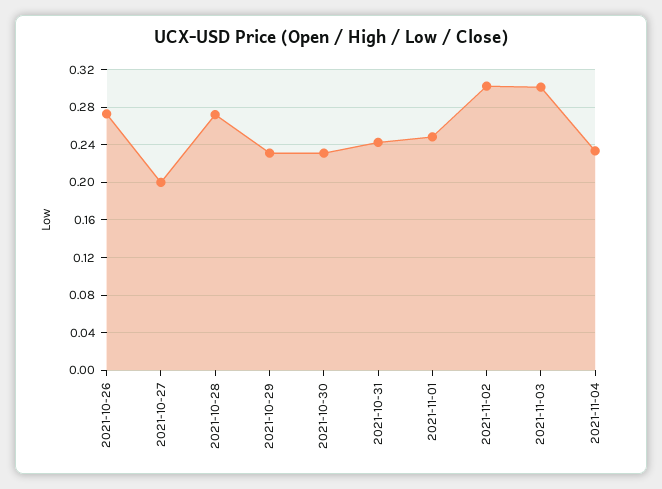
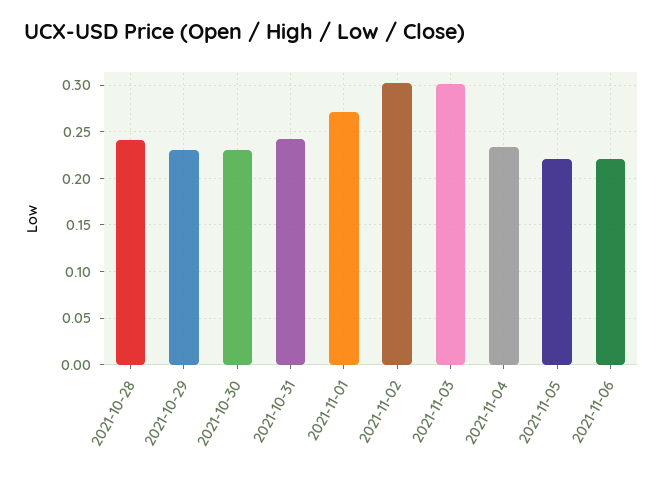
2021-10-26: 0.27 -> none
2021-10-27: 0.2 -> none
2021-10-28: 0.27 -> 0.24
2021-11-01: 0.25 -> 0.27
2021-11-05: none -> 0.22
2021-11-06: none -> 0.22

